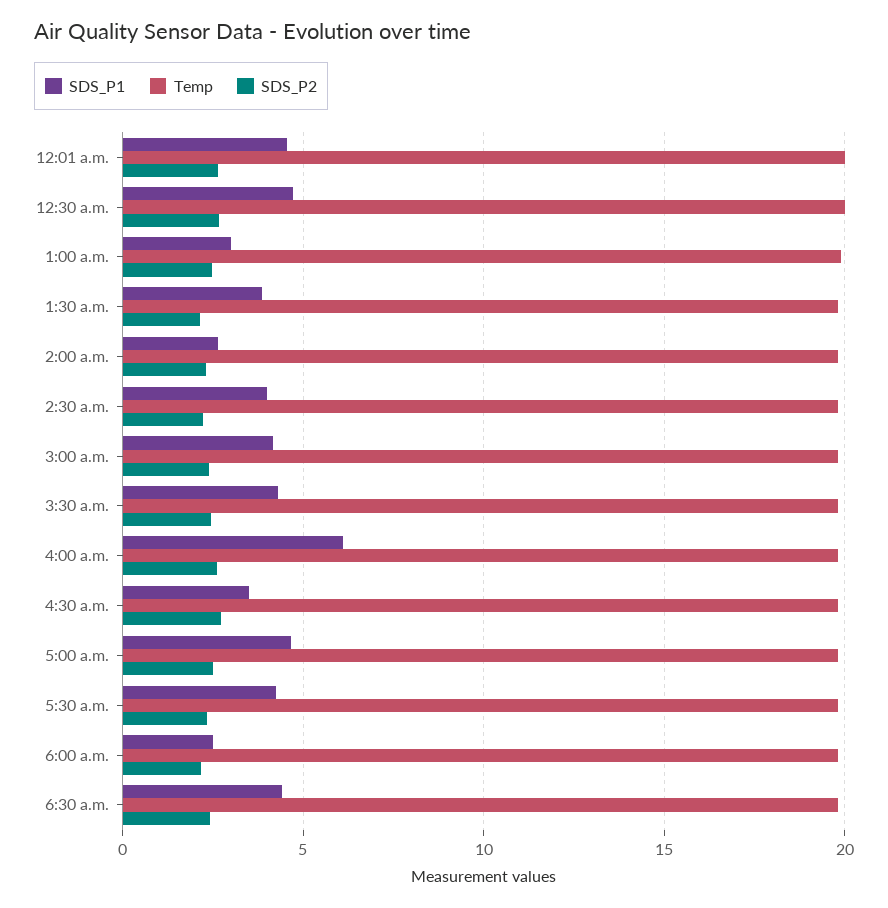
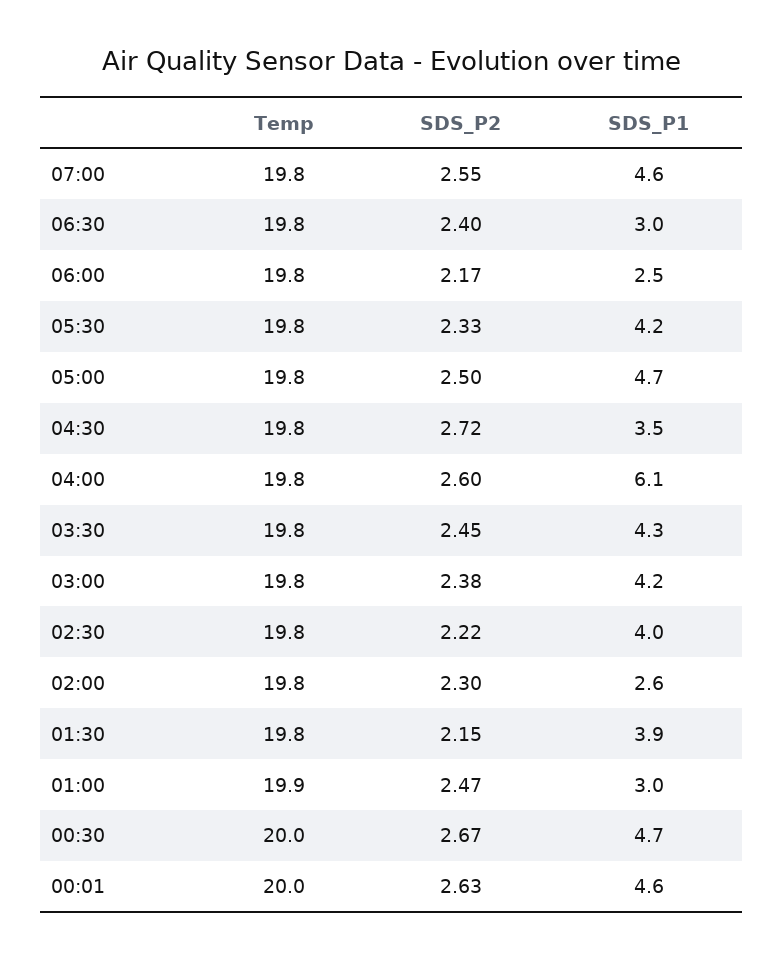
SDS_P1, 6:30 a.m.: 4.5 -> 3
Temp, 07:00: none -> 19.8
SDS_P2, 07:00: none -> 2.55
SDS_P1, 07:00: none -> 4.6

